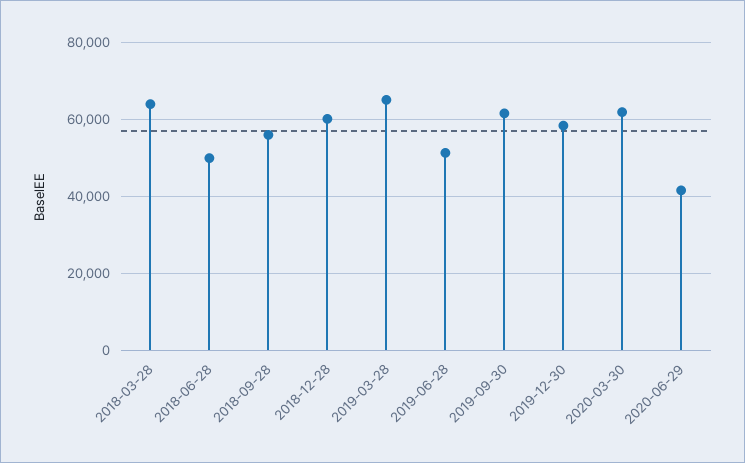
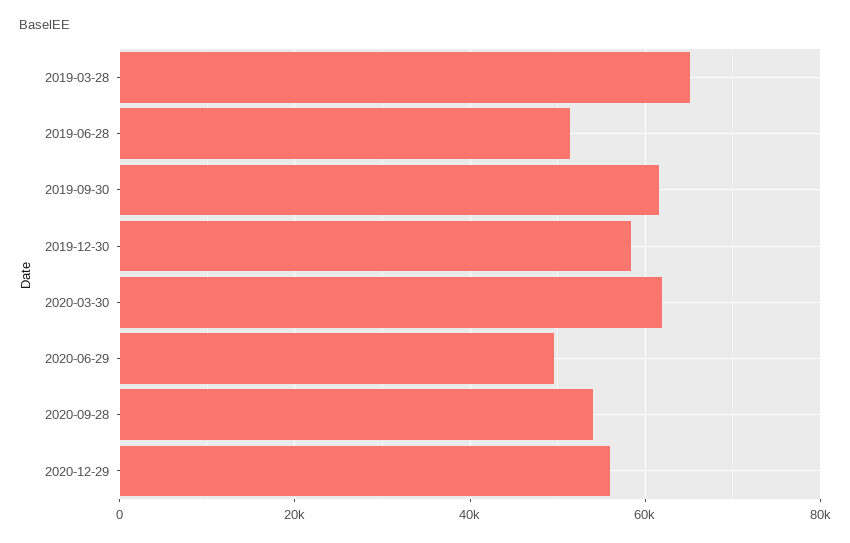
2018-03-28: 64000 -> none
2018-06-28: 50000 -> none
2018-09-28: 56000 -> none
2018-12-28: 60000 -> none
2020-06-29: 42000 -> 50000
2020-09-28: none -> 54000
2020-12-29: none -> 56000

